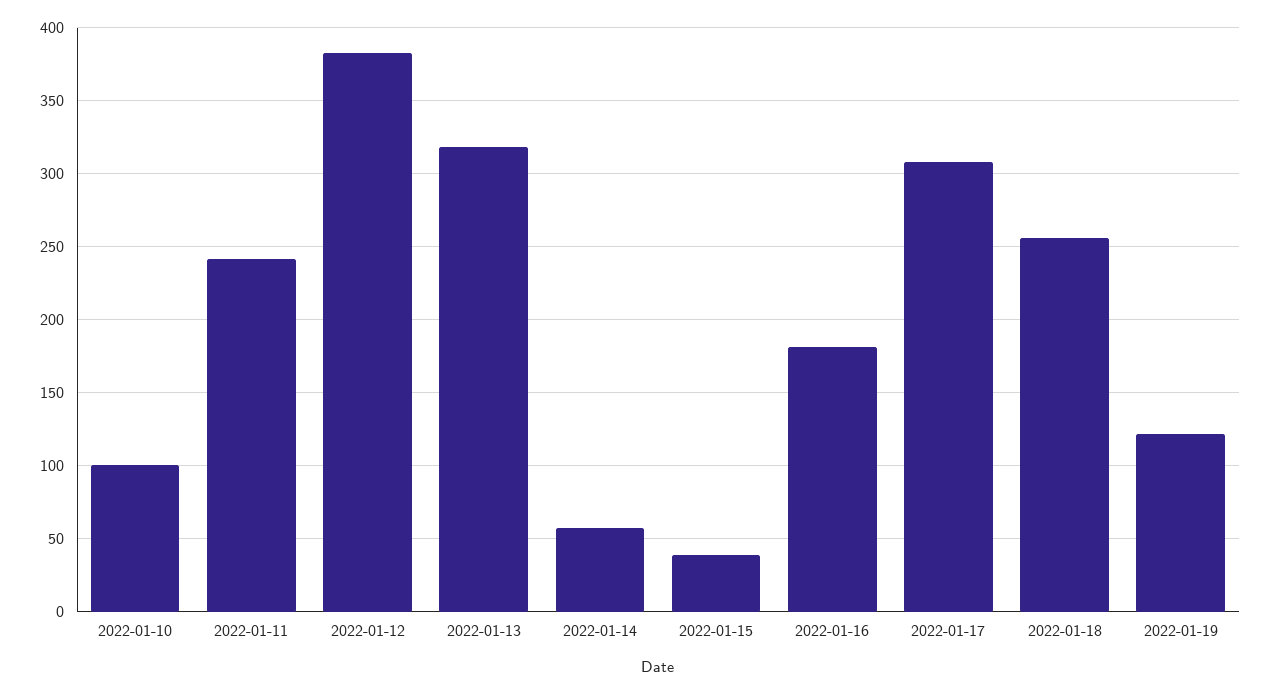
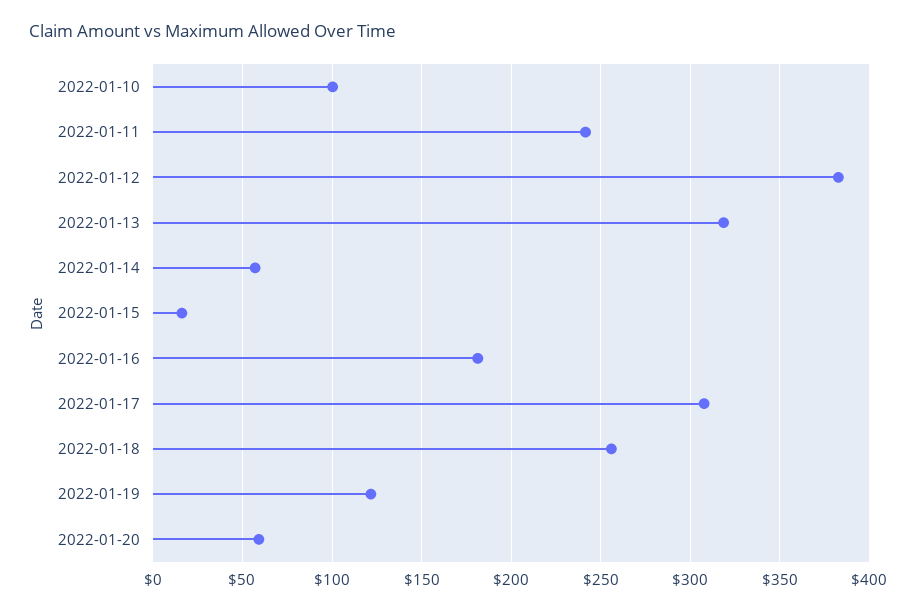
2022-01-15: 40 -> 15
2022-01-20: none -> 60

